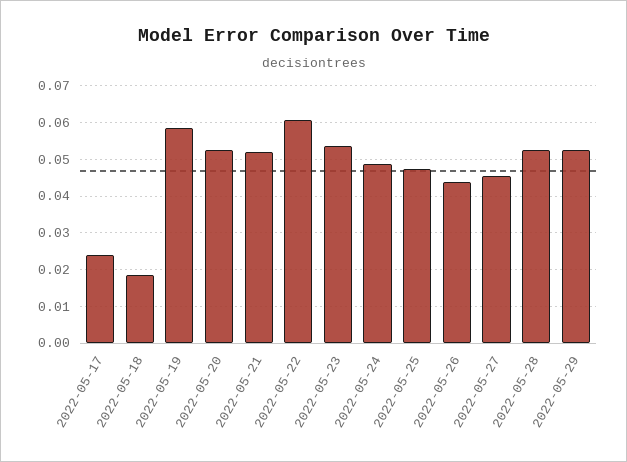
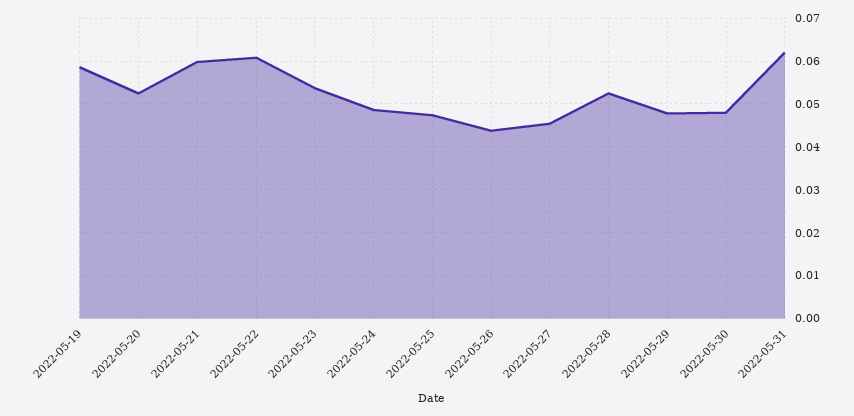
2022-05-17: 0.024 -> none
2022-05-18: 0.018 -> none
2022-05-21: 0.052 -> 0.06
2022-05-29: 0.052 -> 0.048
2022-05-30: none -> 0.048
2022-05-31: none -> 0.062

